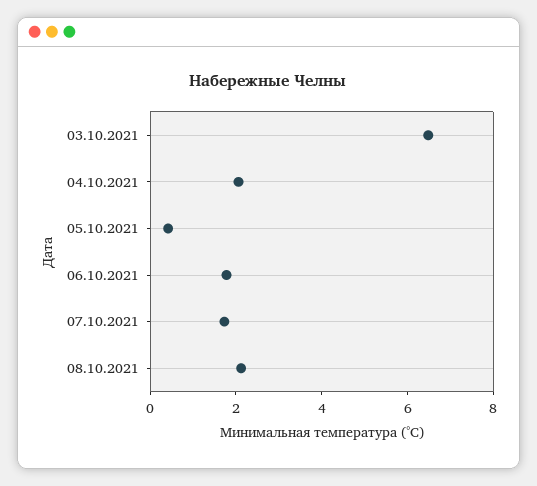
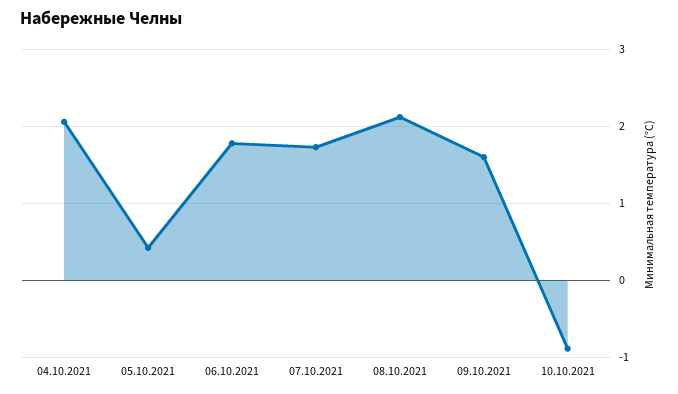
03.10.2021: 6.5 -> none
09.10.2021: none -> 1.6
10.10.2021: none -> -0.9

